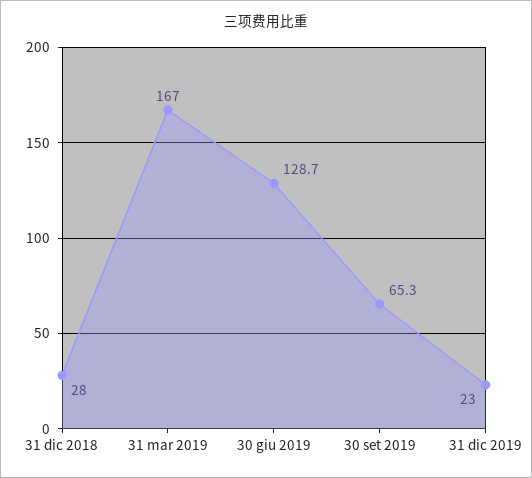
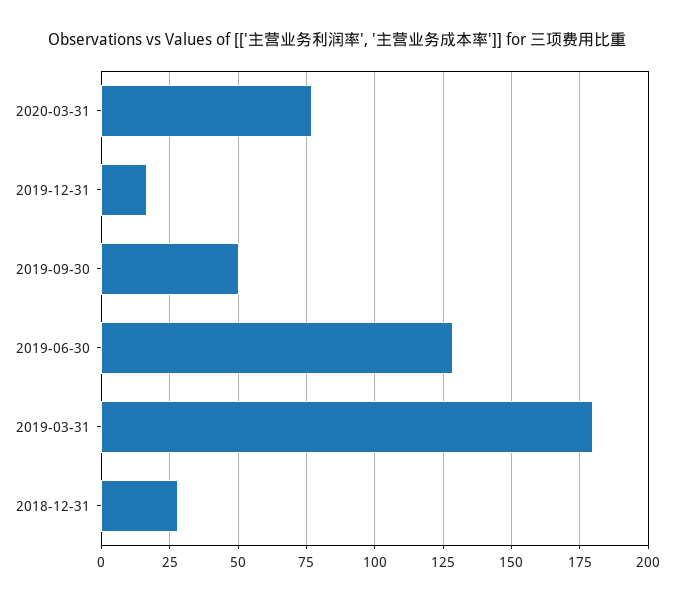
31 mar 2019: 167 -> 180
30 set 2019: 65.3 -> 50
31 dic 2019: 23 -> 17.5
2020-03-31: none -> 77.5

